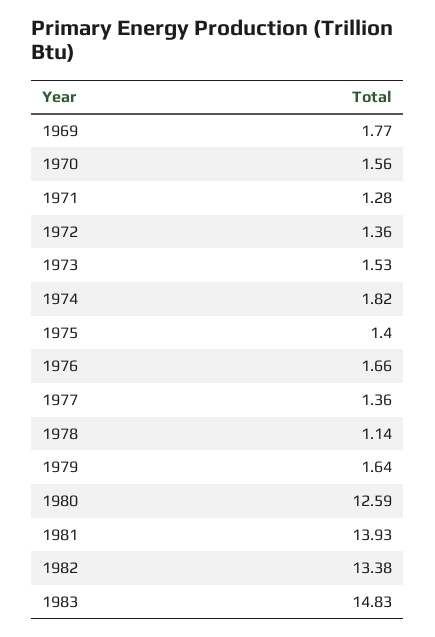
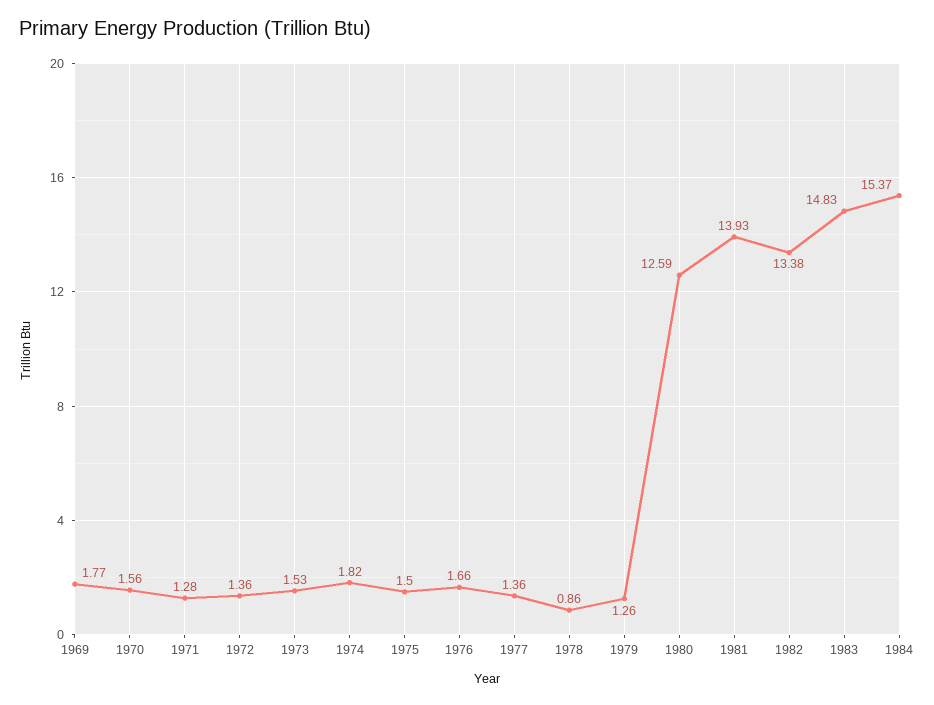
1975: 1.4 -> 1.5
1978: 1.14 -> 0.86
1979: 1.64 -> 1.26
1984: none -> 15.37

